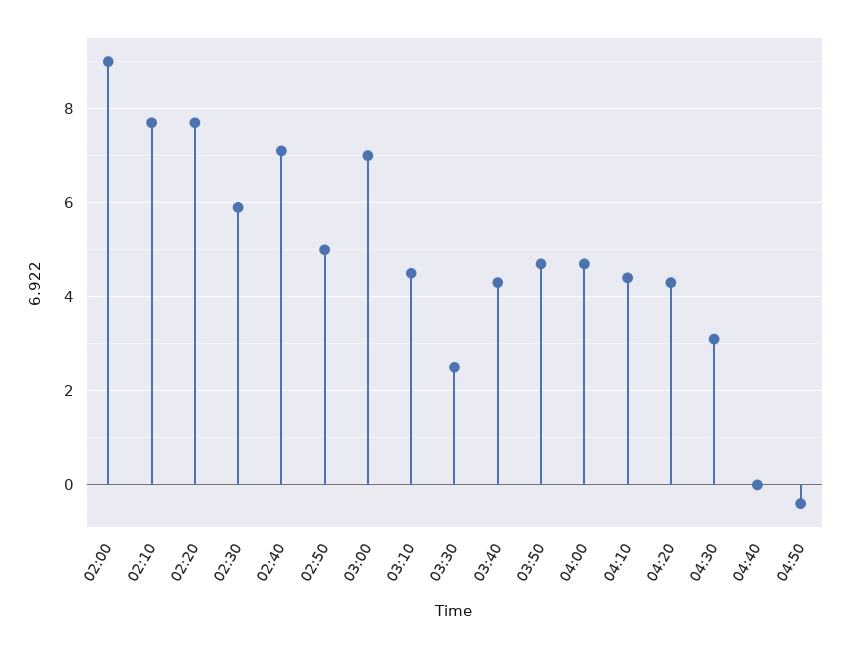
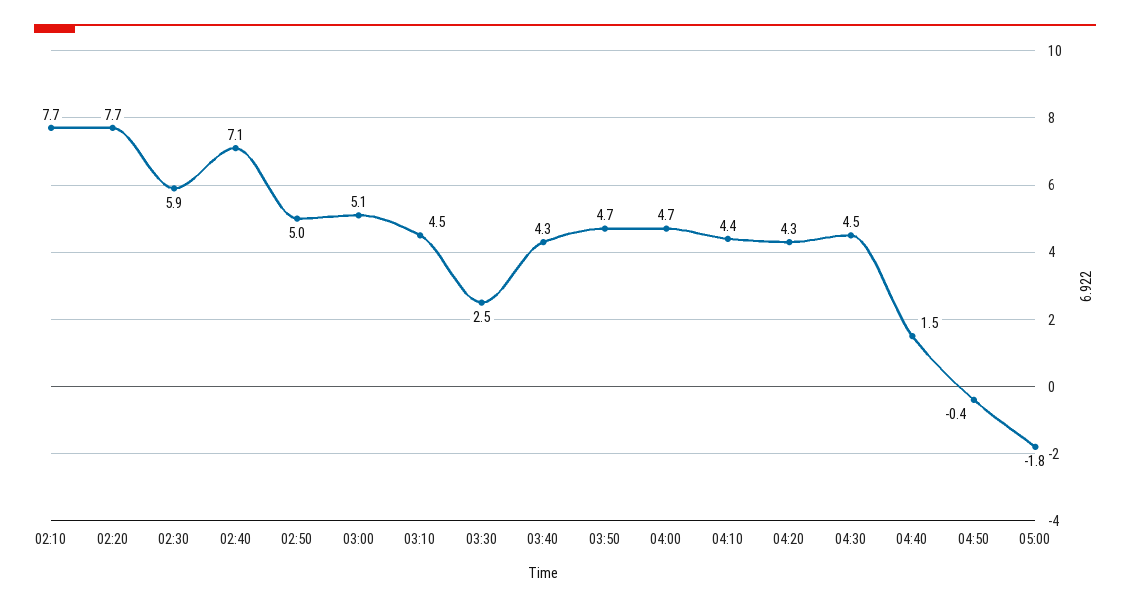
02:00: 9 -> none
03:00: 7 -> 5.1
04:30: 3 -> 4.5
04:40: 0 -> 1.5
05:00: none -> -1.8

